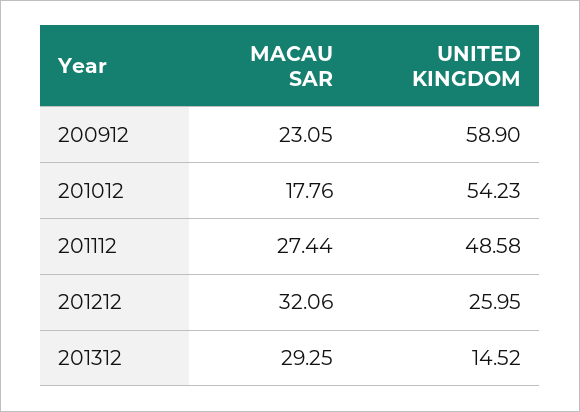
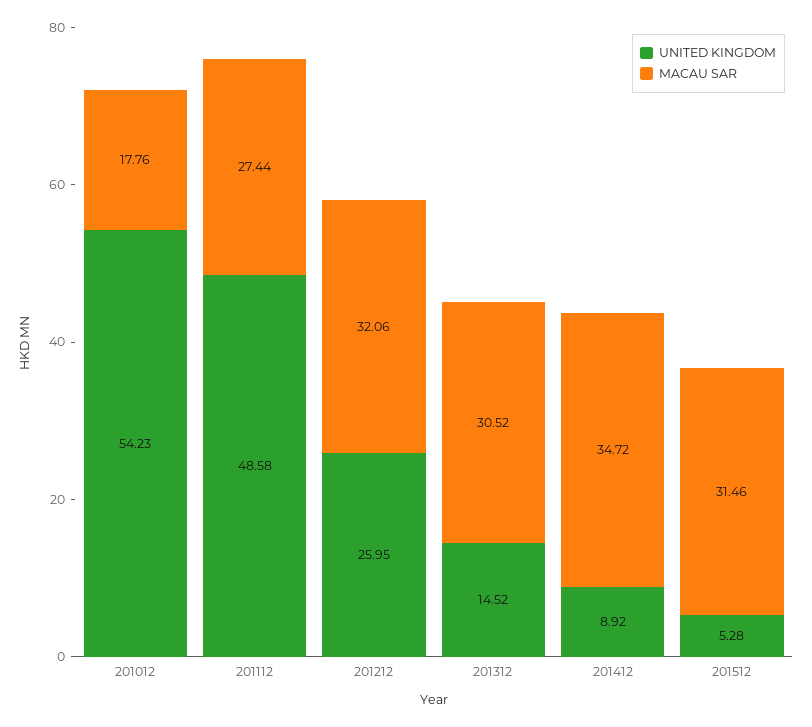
MACAU SAR, 200912: 23.05 -> none
UNITED KINGDOM, 200912: 58.9 -> none
MACAU SAR, 201312: 29.25 -> 30.52
UNITED KINGDOM, 201412: none -> 8.92
MACAU SAR, 201412: none -> 34.72
UNITED KINGDOM, 201512: none -> 5.28
MACAU SAR, 201512: none -> 31.46

